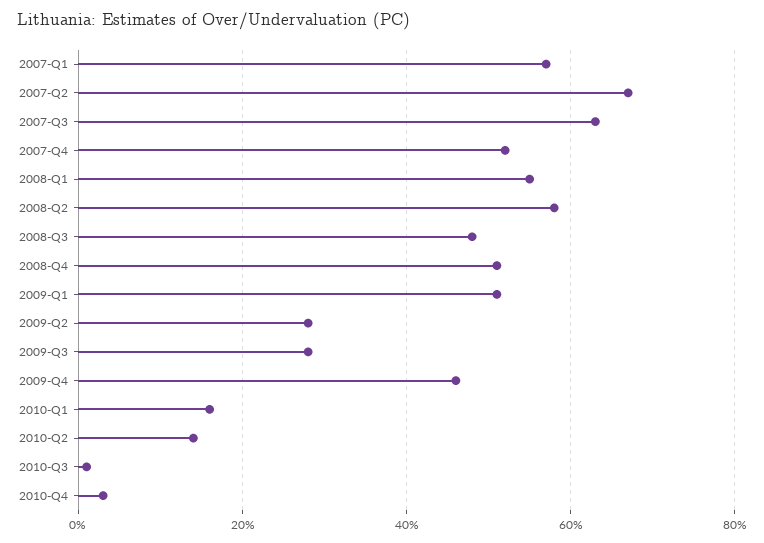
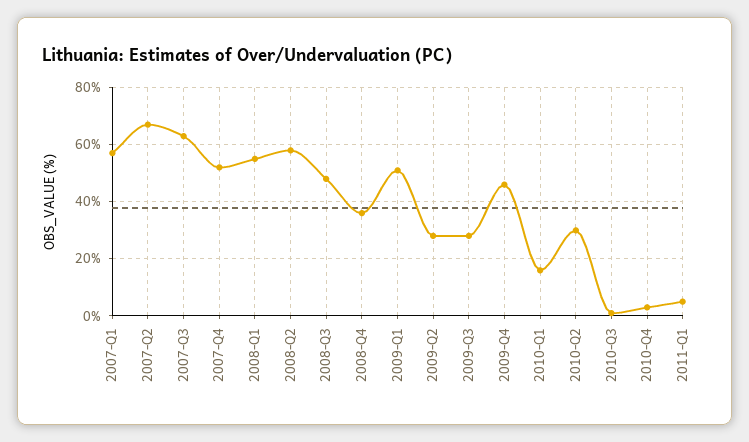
2008-Q4: 50 -> 35
2010-Q2: 15 -> 30
2011-Q1: none -> 5

